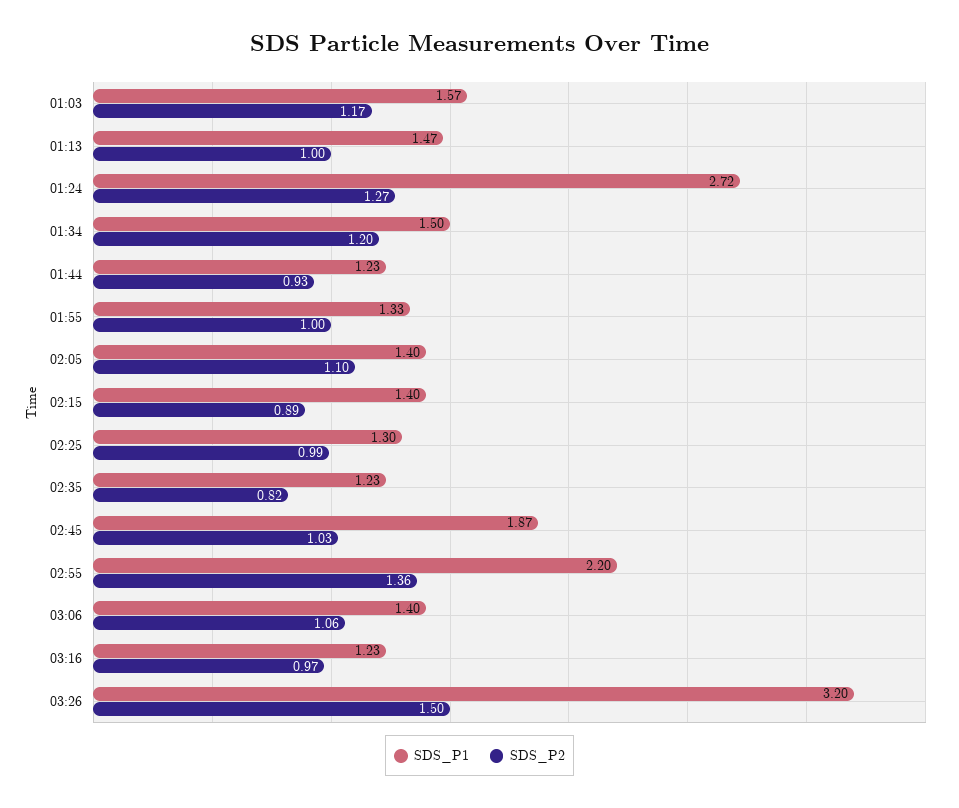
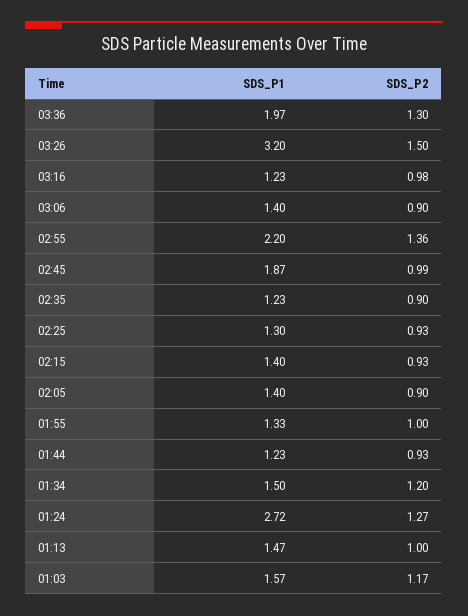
SDS_P2, 02:05: 1.1 -> 0.9
SDS_P2, 02:15: 0.89 -> 0.93
SDS_P2, 02:25: 0.99 -> 0.93
SDS_P2, 02:35: 0.82 -> 0.9
SDS_P2, 02:45: 1.03 -> 0.99
SDS_P2, 03:06: 1.06 -> 0.9
SDS_P2, 03:16: 0.97 -> 0.98
SDS_P1, 03:36: none -> 1.97
SDS_P2, 03:36: none -> 1.3

